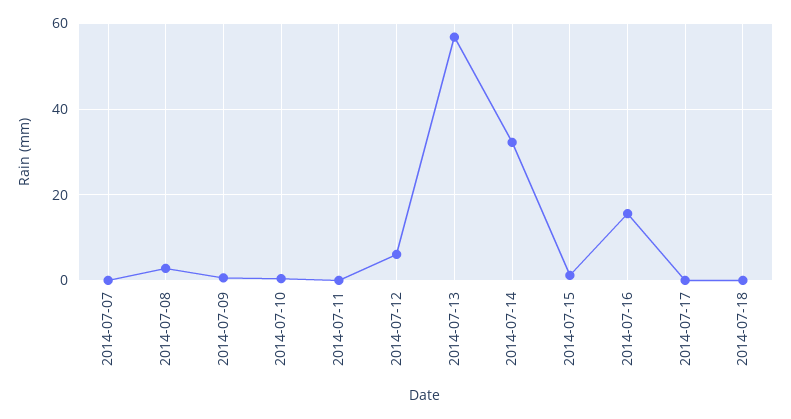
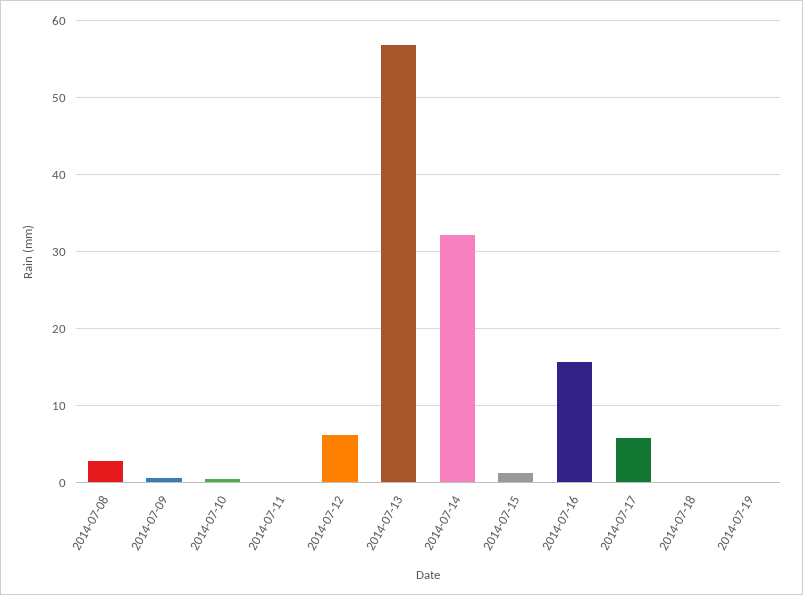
2014-07-07: 0 -> none
2014-07-17: 0 -> 6
2014-07-19: none -> 0

